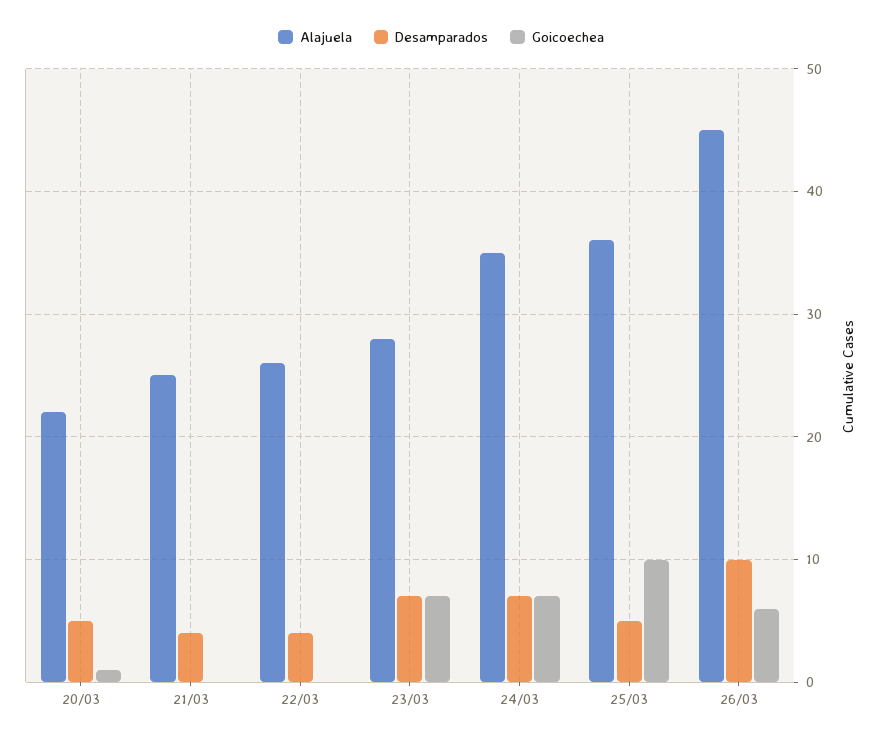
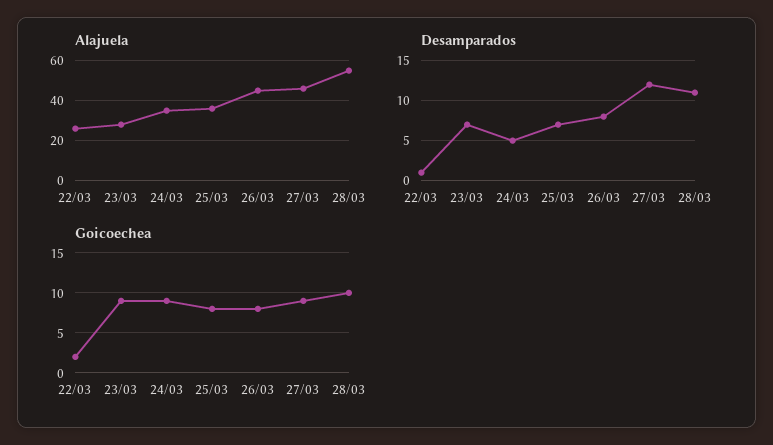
Alajuela, 20/03: 22 -> none
Desamparados, 20/03: 5 -> none
Goicoechea, 20/03: 1 -> none
Alajuela, 21/03: 25 -> none
Desamparados, 21/03: 4 -> none
Goicoechea, 21/03: 0 -> none
Desamparados, 22/03: 4 -> 1
Goicoechea, 22/03: 0 -> 2
Goicoechea, 23/03: 7 -> 9
Desamparados, 24/03: 7 -> 5
Goicoechea, 24/03: 7 -> 9
Desamparados, 25/03: 5 -> 7
Goicoechea, 25/03: 10 -> 8
Desamparados, 26/03: 10 -> 8
Goicoechea, 26/03: 6 -> 8
Alajuela, 27/03: none -> 45
Alajuela, 28/03: none -> 55
Desamparados, 27/03: none -> 12
Desamparados, 28/03: none -> 11
Goicoechea, 27/03: none -> 9
Goicoechea, 28/03: none -> 10

